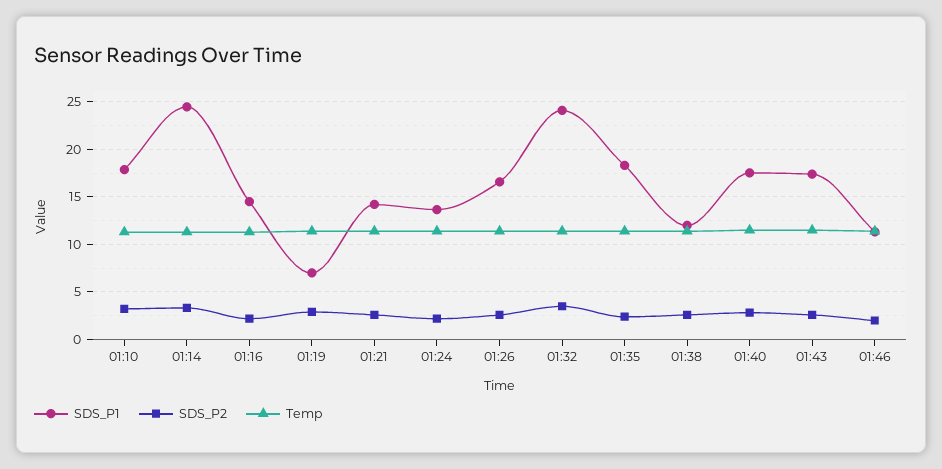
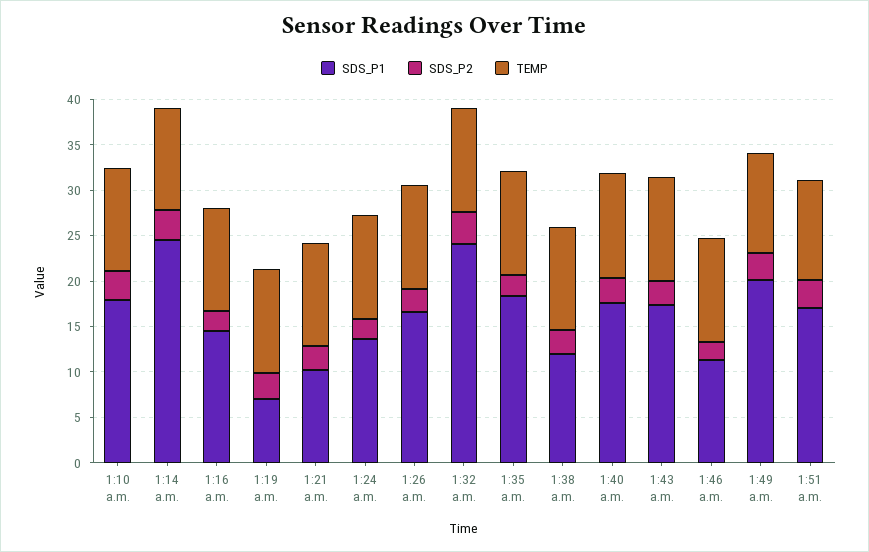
SDS_P1, 01:21: 14 -> 10
SDS_P1, 1:49 a.m.: none -> 20
SDS_P2, 1:49 a.m.: none -> 3
Temp, 1:49 a.m.: none -> 11
SDS_P1, 1:51 a.m.: none -> 17
SDS_P2, 1:51 a.m.: none -> 3
Temp, 1:51 a.m.: none -> 11

